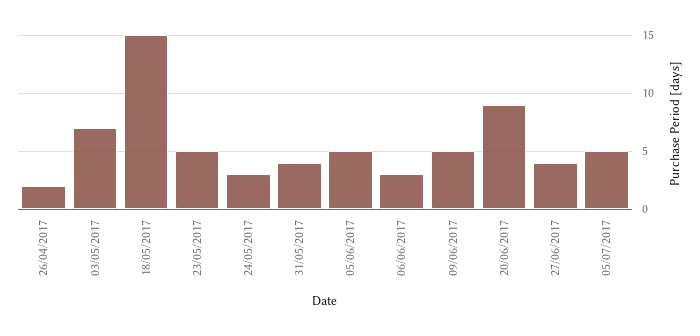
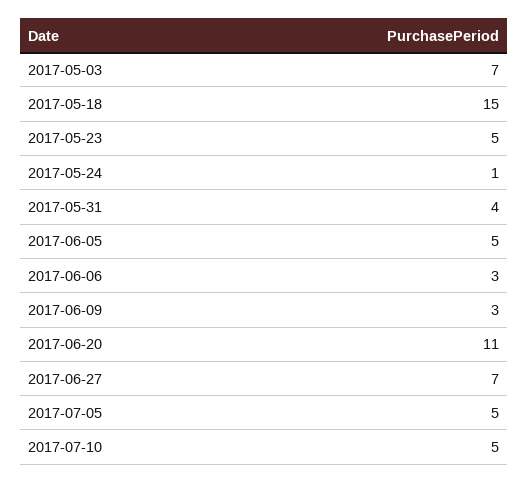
26/04/2017: 2 -> none
24/05/2017: 3 -> 1
09/06/2017: 5 -> 3
20/06/2017: 9 -> 11
27/06/2017: 4 -> 7
2017-07-10: none -> 5

